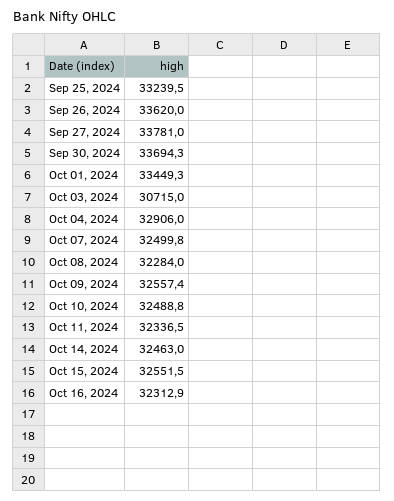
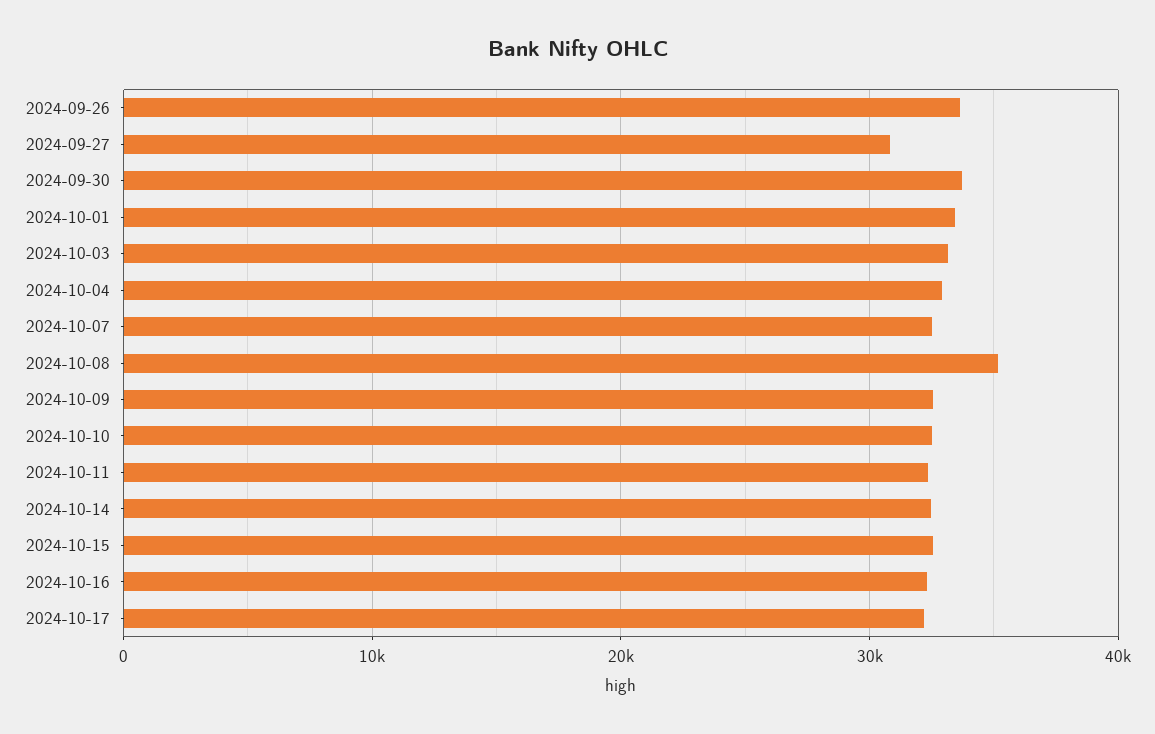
Sep 25, 2024: 33239.5 -> none
Sep 27, 2024: 33781 -> 31000
Oct 03, 2024: 30715 -> 33000
Oct 08, 2024: 32284 -> 35000
2024-10-17: none -> 32000

